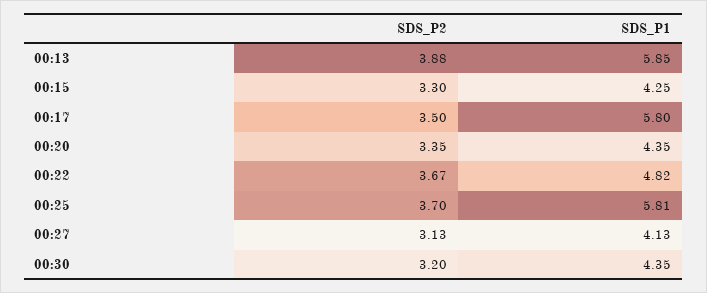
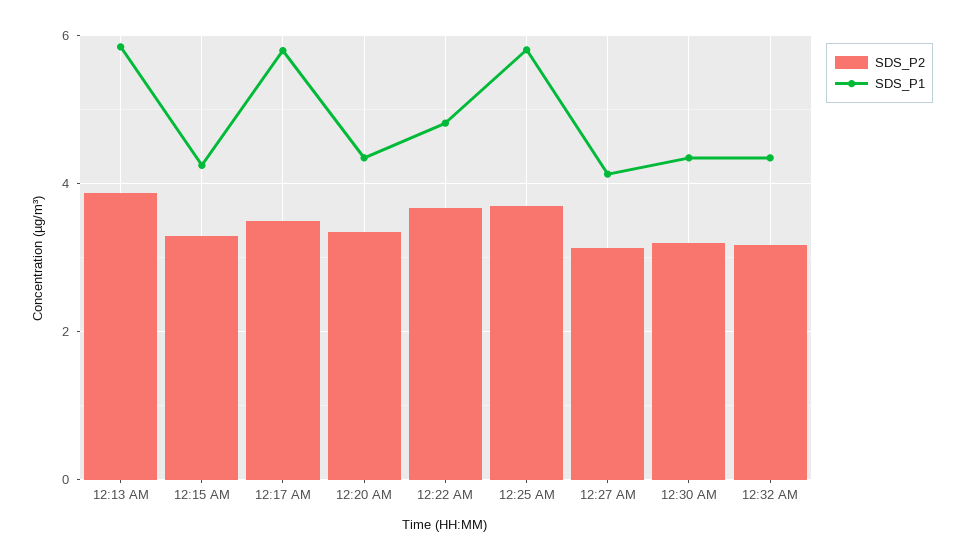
SDS_P2, 12:32 AM: none -> 3.2
SDS_P1, 12:32 AM: none -> 4.4

